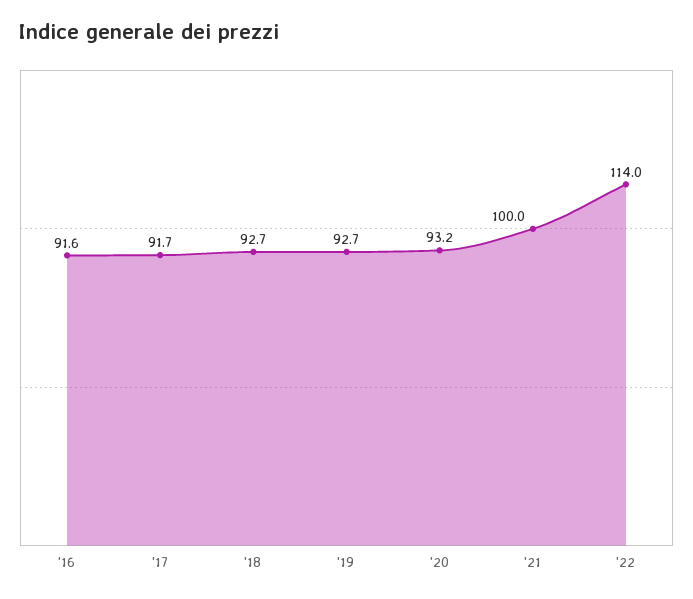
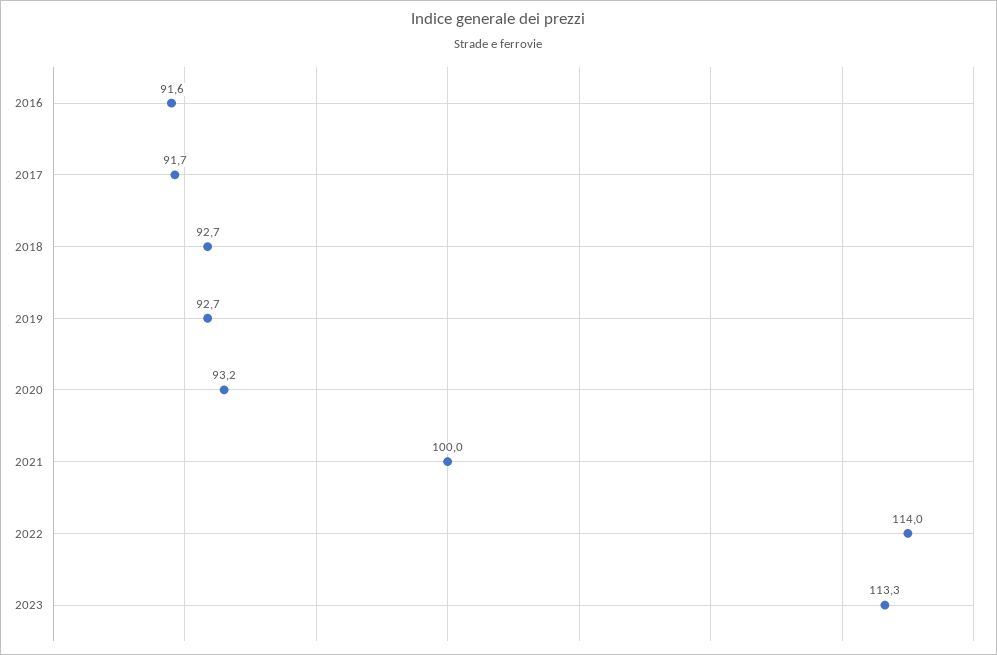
2023: none -> 113.3

